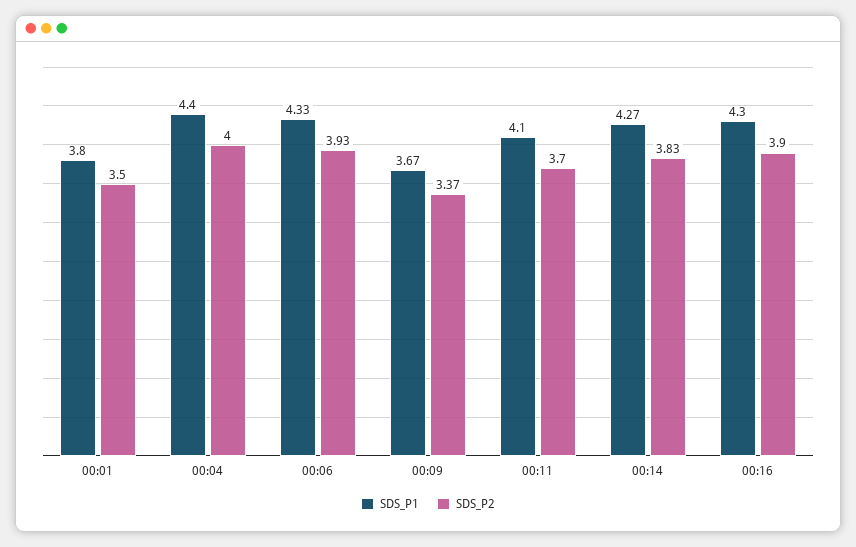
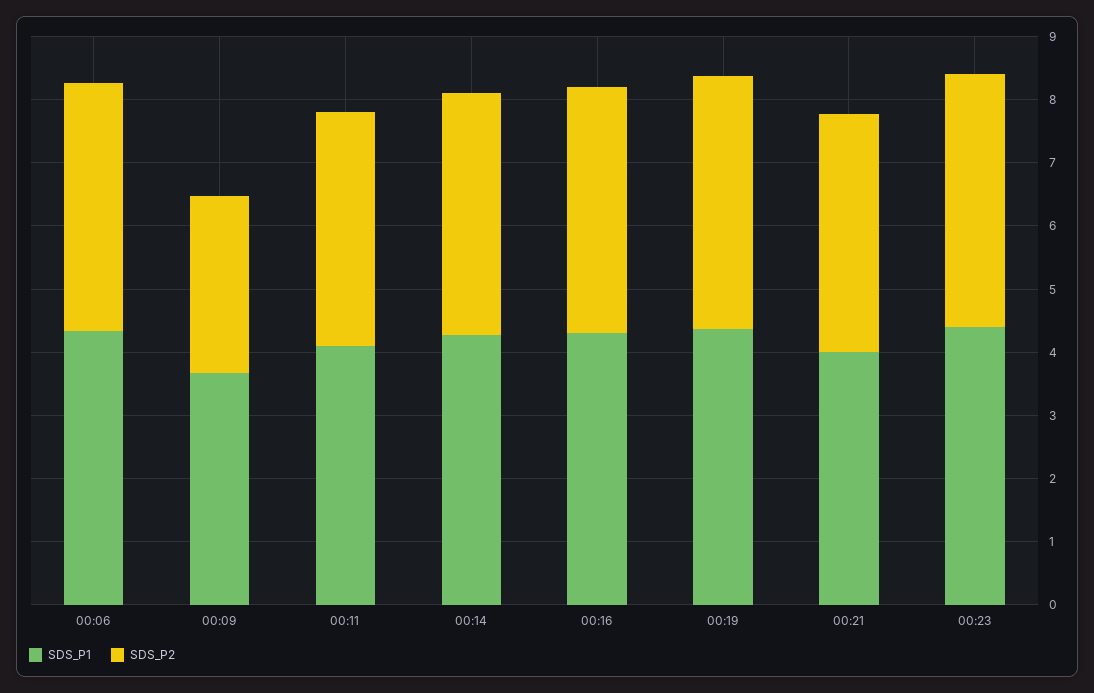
SDS_P1, 00:01: 3.8 -> none
SDS_P2, 00:01: 3.5 -> none
SDS_P1, 00:04: 4.4 -> none
SDS_P2, 00:04: 4 -> none
SDS_P2, 00:09: 3.37 -> 2.8
SDS_P1, 00:19: none -> 4.4
SDS_P2, 00:19: none -> 4
SDS_P1, 00:21: none -> 4
SDS_P2, 00:21: none -> 3.8
SDS_P1, 00:23: none -> 4.4
SDS_P2, 00:23: none -> 4

